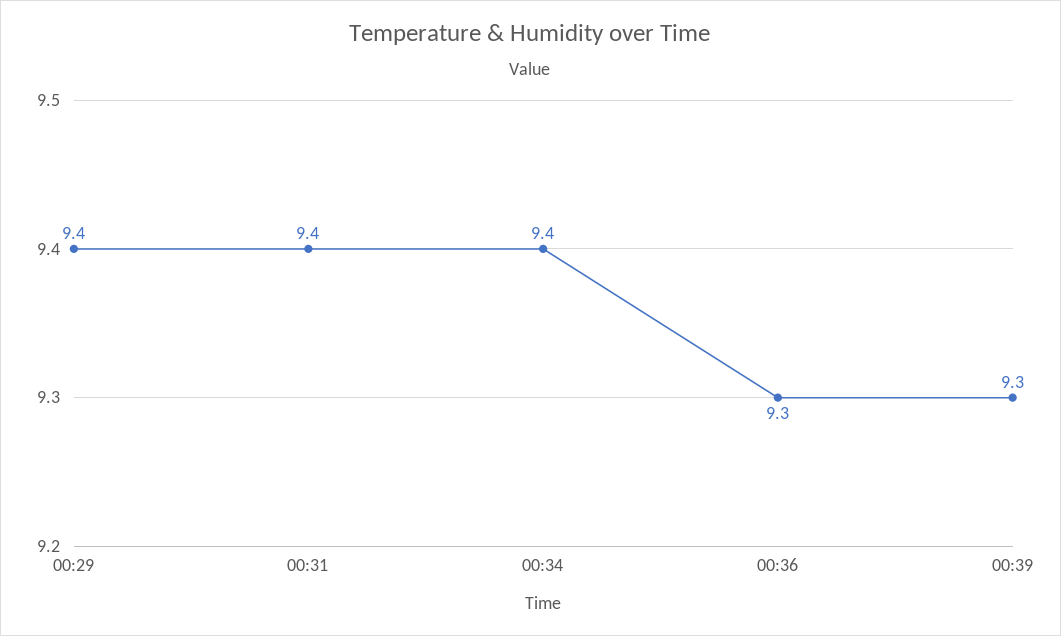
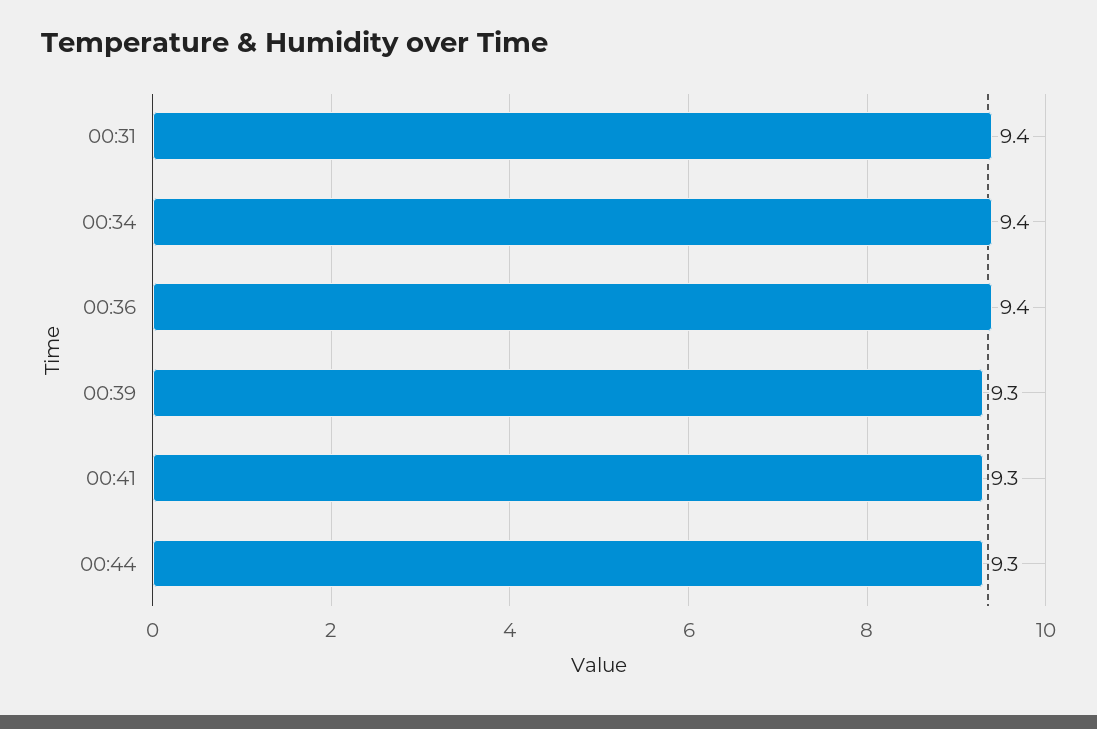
00:29: 9.4 -> none
00:36: 9.3 -> 9.4
00:41: none -> 9.3
00:44: none -> 9.3

